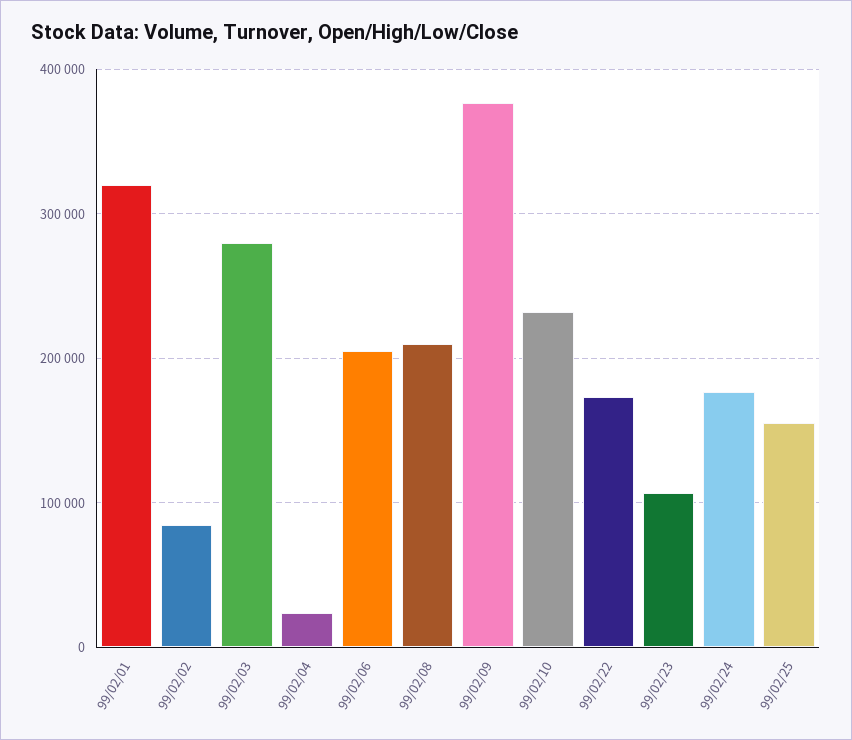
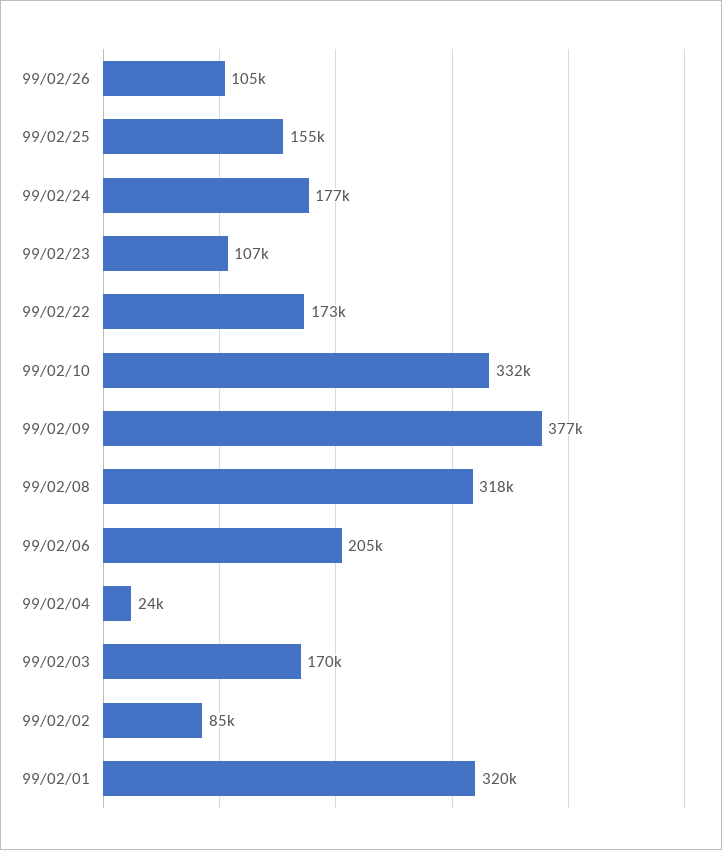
99/02/03: 280000 -> 170000
99/02/08: 210000 -> 318000
99/02/10: 230000 -> 332000
99/02/26: none -> 105000

